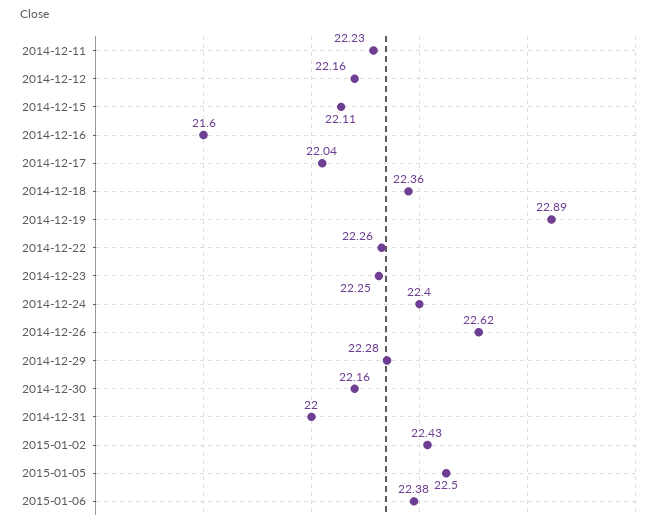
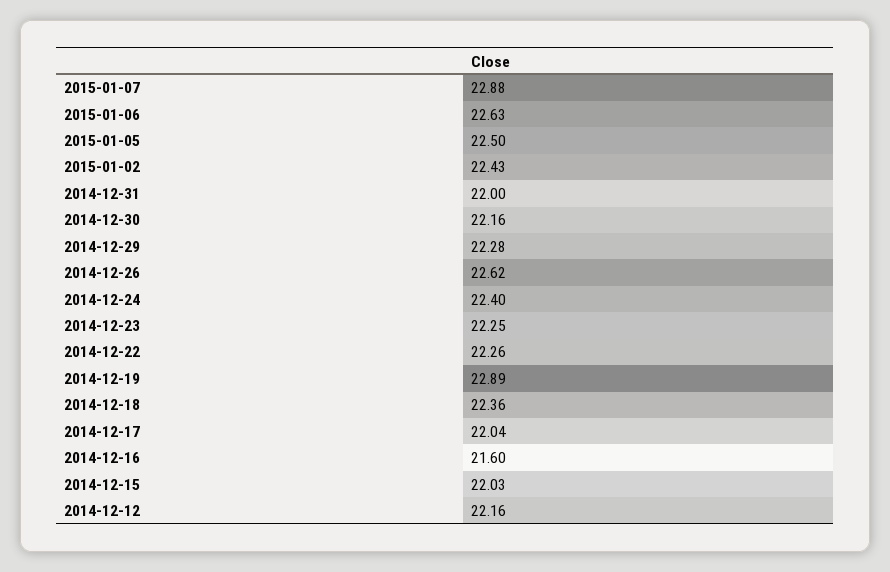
2014-12-11: 22.23 -> none
2014-12-15: 22.11 -> 22.03
2015-01-06: 22.38 -> 22.63
2015-01-07: none -> 22.88

